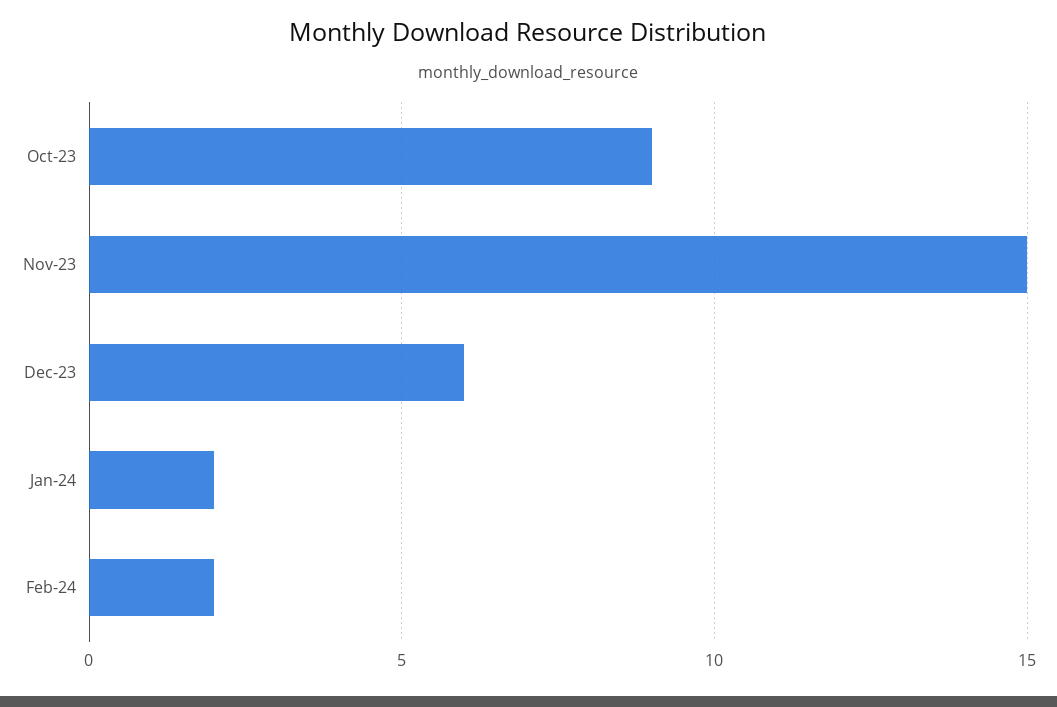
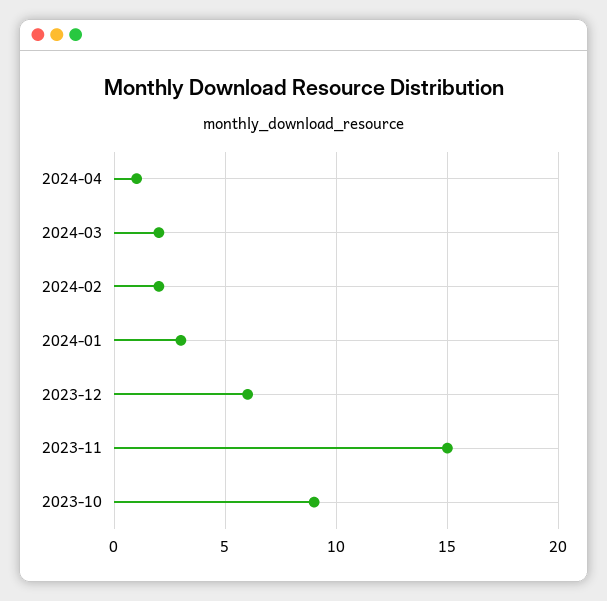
Jan-24: 2 -> 3
2024-04: none -> 1
2024-03: none -> 2

